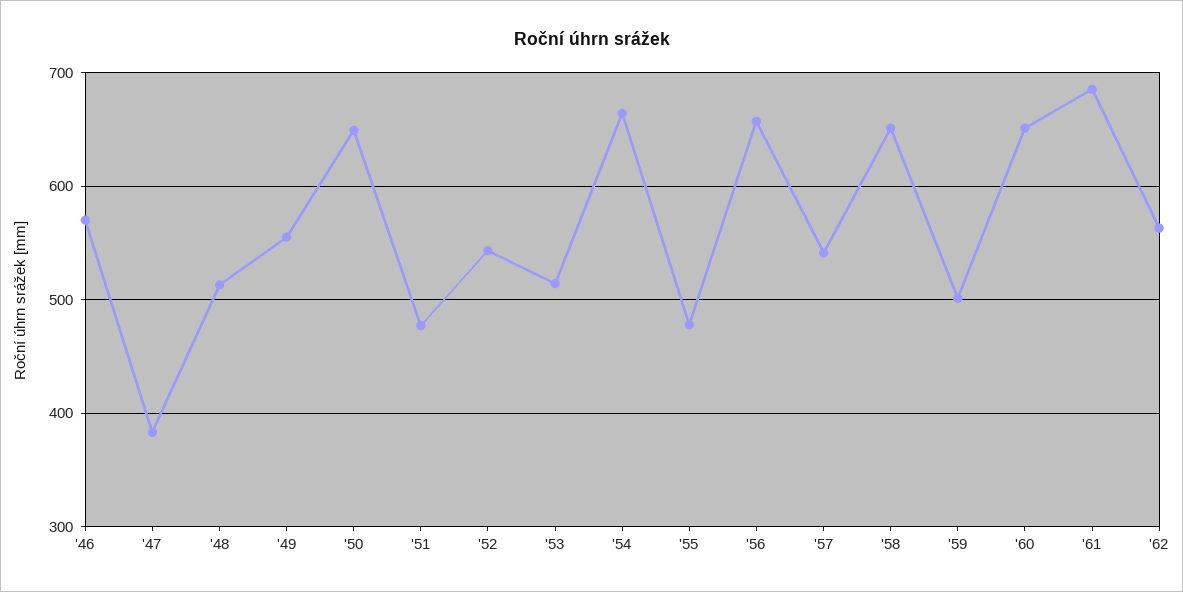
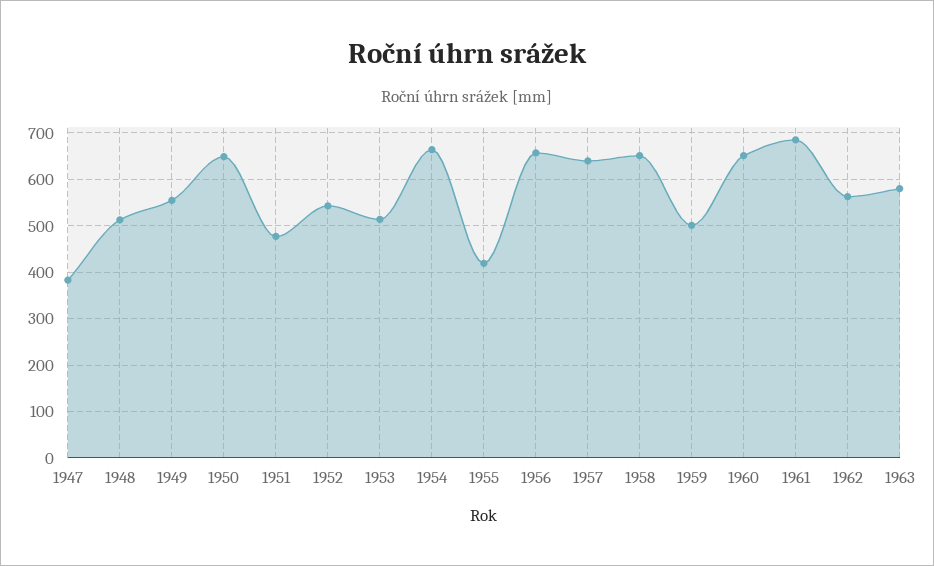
'46: 570 -> none
'55: 480 -> 420
'57: 540 -> 640
1963: none -> 580

